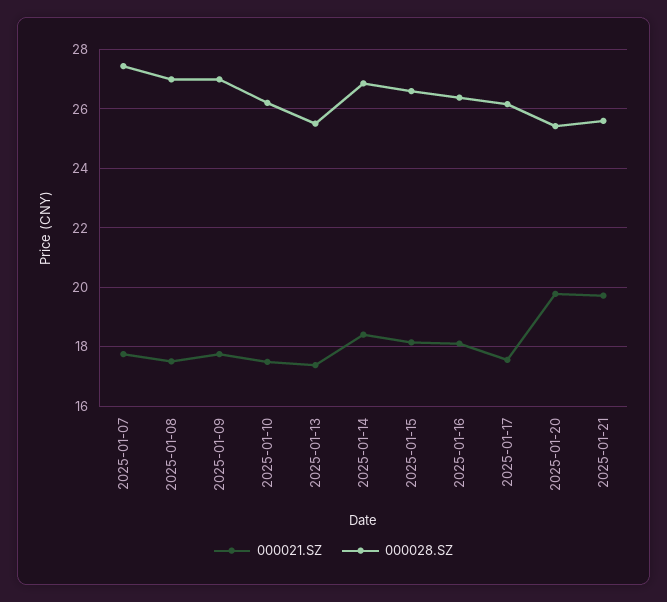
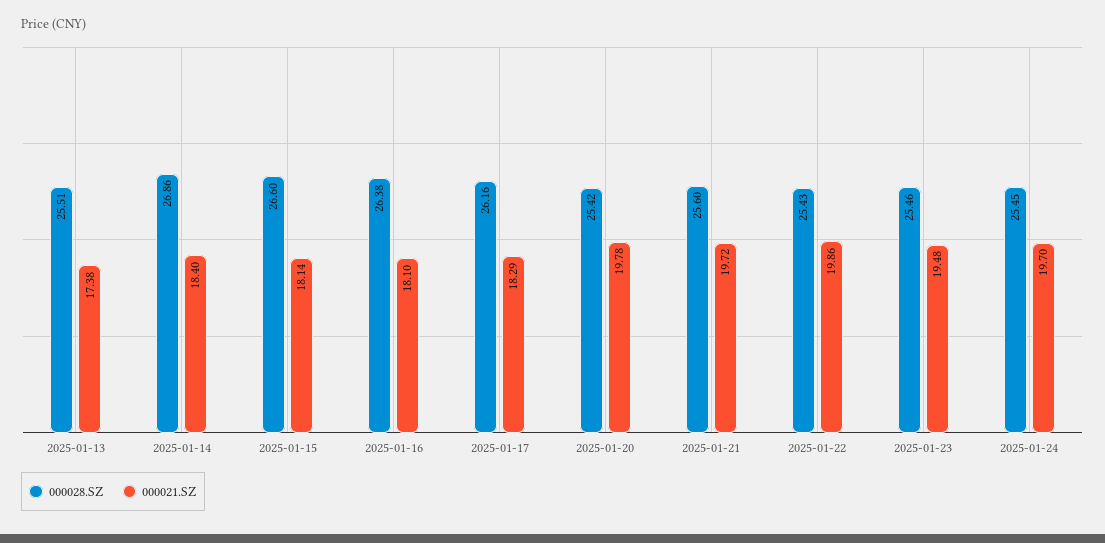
000021.SZ, 2025-01-07: 17.75 -> none
000028.SZ, 2025-01-07: 27.5 -> none
000021.SZ, 2025-01-08: 17.5 -> none
000028.SZ, 2025-01-08: 27 -> none
000021.SZ, 2025-01-09: 17.75 -> none
000028.SZ, 2025-01-09: 27 -> none
000021.SZ, 2025-01-10: 17.5 -> none
000028.SZ, 2025-01-10: 26.25 -> none
000021.SZ, 2025-01-17: 17.5 -> 18.29
000028.SZ, 2025-01-22: none -> 25.43
000021.SZ, 2025-01-22: none -> 19.86
000028.SZ, 2025-01-23: none -> 25.46
000021.SZ, 2025-01-23: none -> 19.48
000028.SZ, 2025-01-24: none -> 25.45
000021.SZ, 2025-01-24: none -> 19.7

